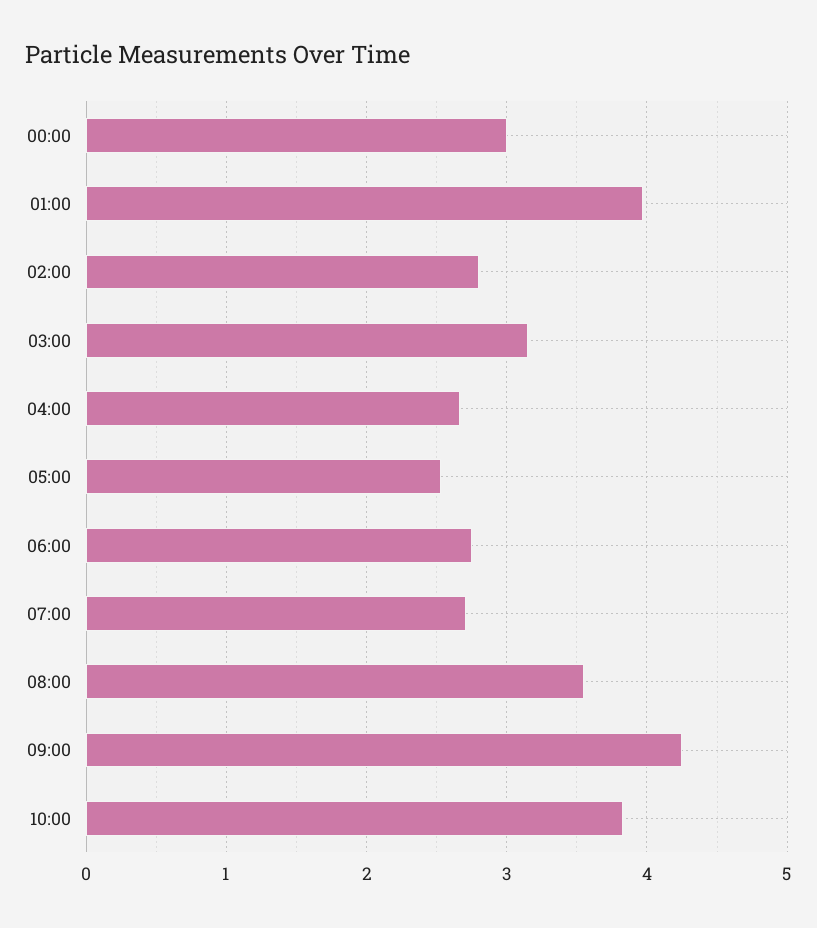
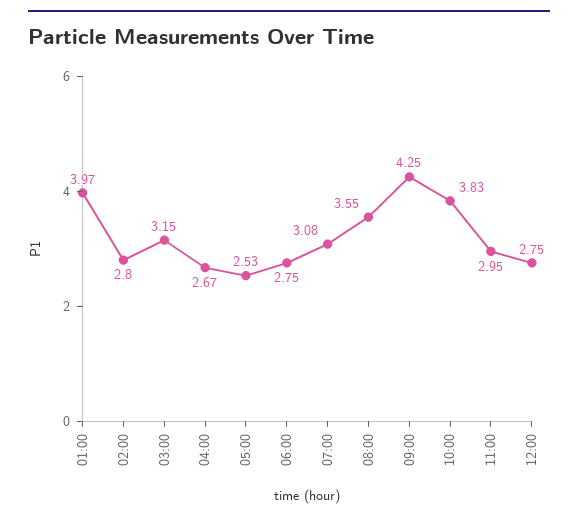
00:00: 3 -> none
07:00: 2.7 -> 3.08
11:00: none -> 2.95
12:00: none -> 2.75

